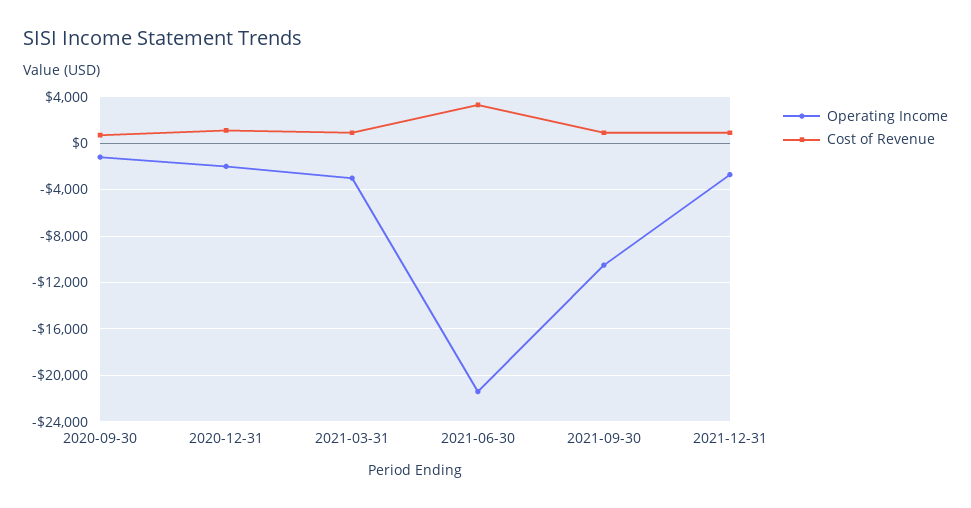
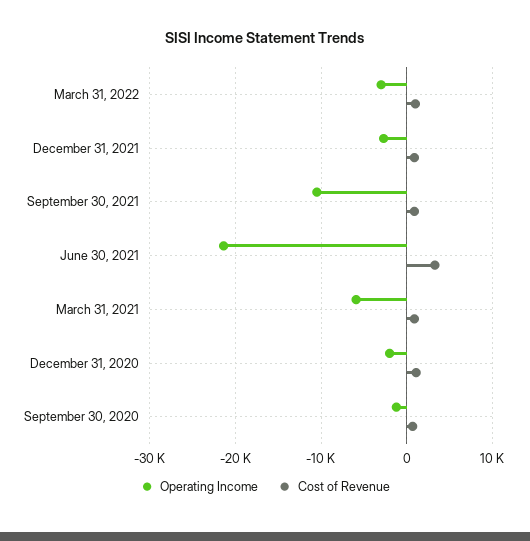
Operating Income, 2021-03-31: -3000 -> -6000
Operating Income, March 31, 2022: none -> -3000
Cost of Revenue, March 31, 2022: none -> 1000

